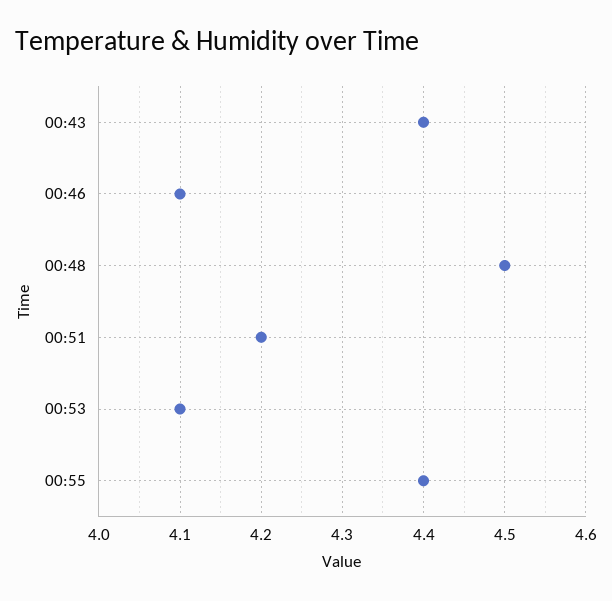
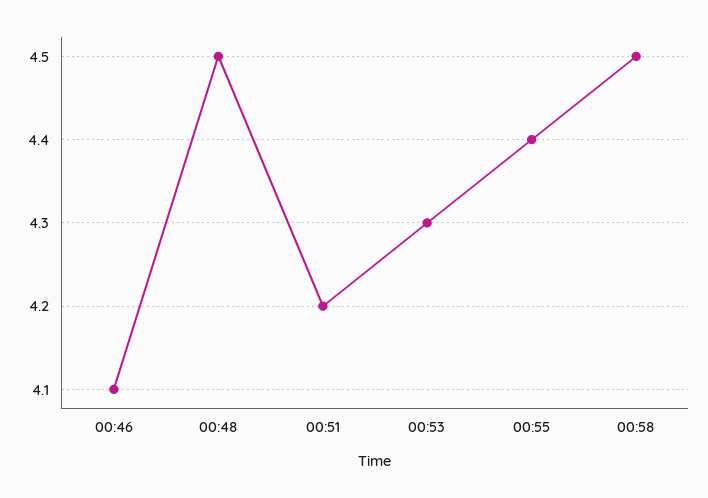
00:43: 4.4 -> none
00:53: 4.1 -> 4.3
00:58: none -> 4.5

